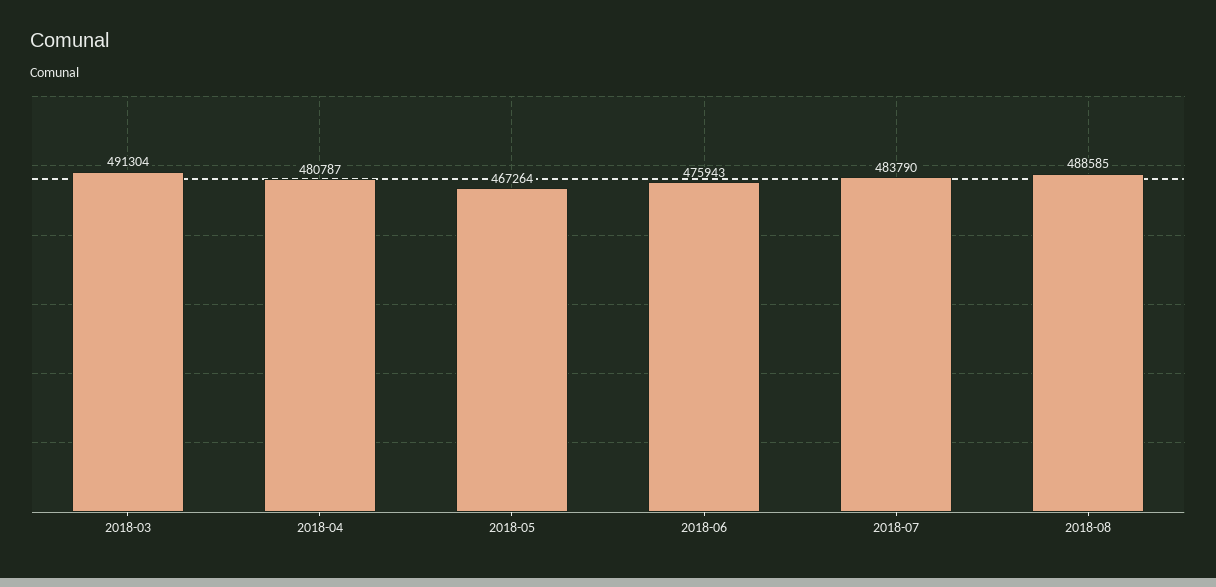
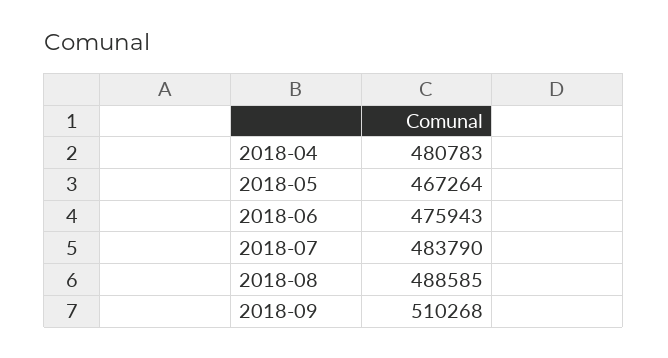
2018-03: 491304 -> none
2018-04: 480787 -> 480783
2018-09: none -> 510268

